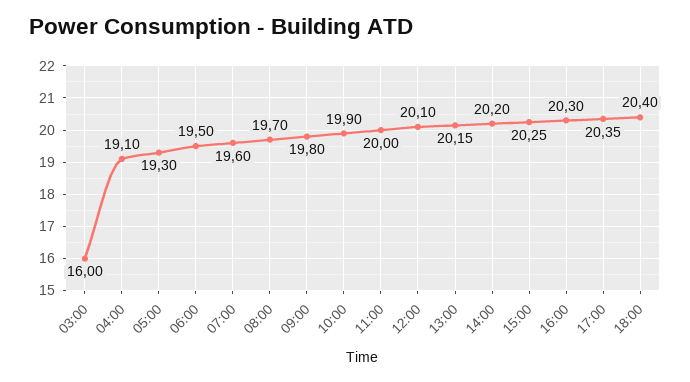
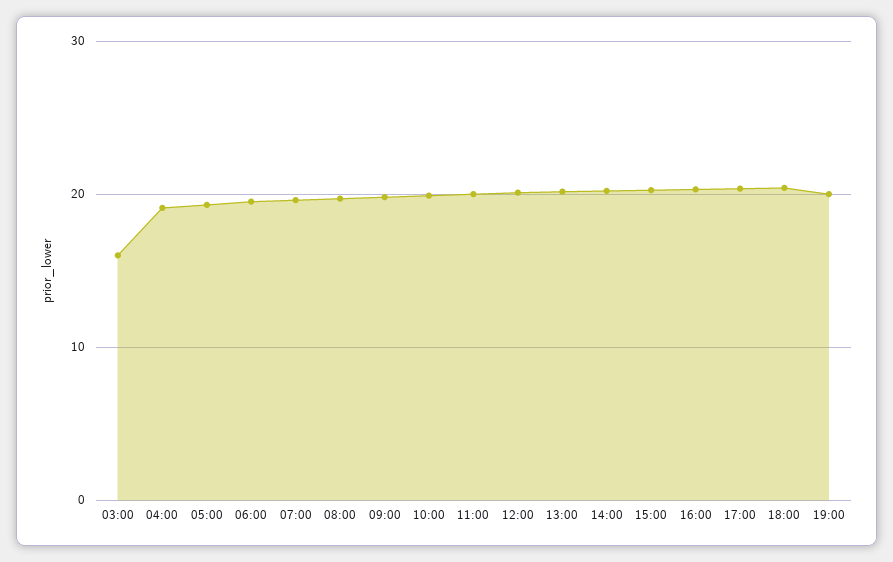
19:00: none -> 20

